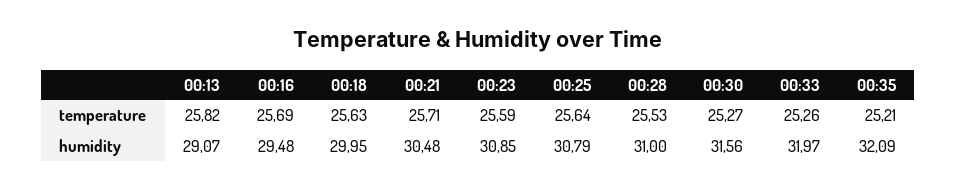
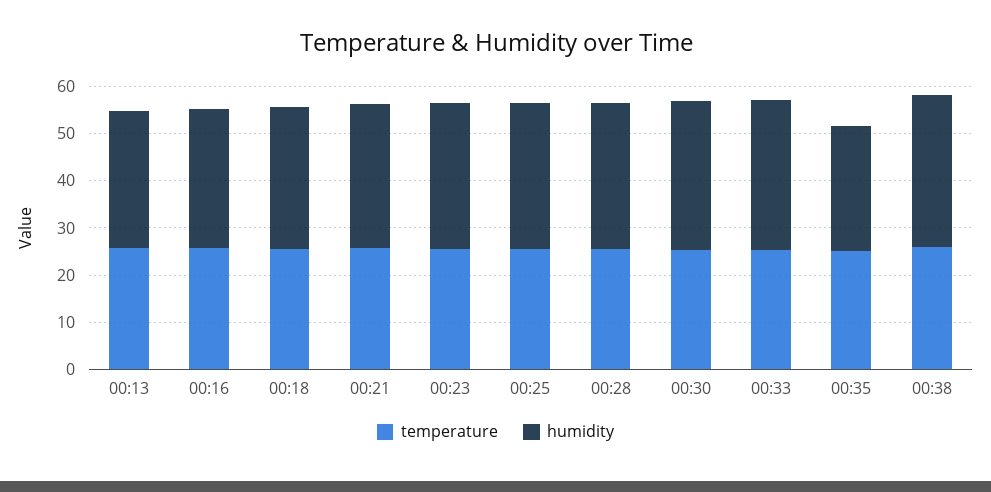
humidity, 00:35: 32.09 -> 26
temperature, 00:38: none -> 26
humidity, 00:38: none -> 32

